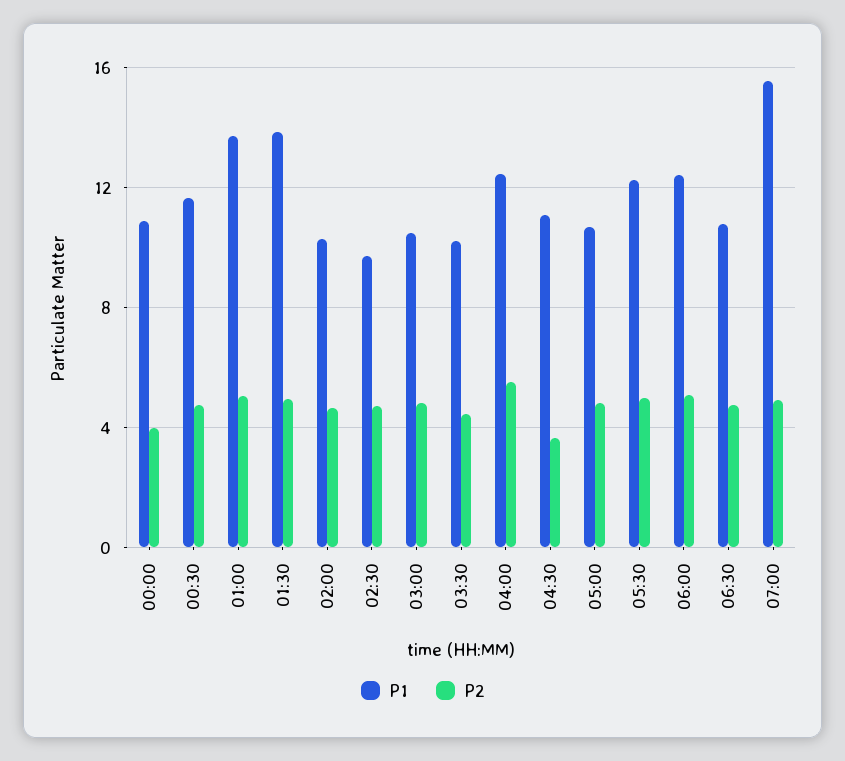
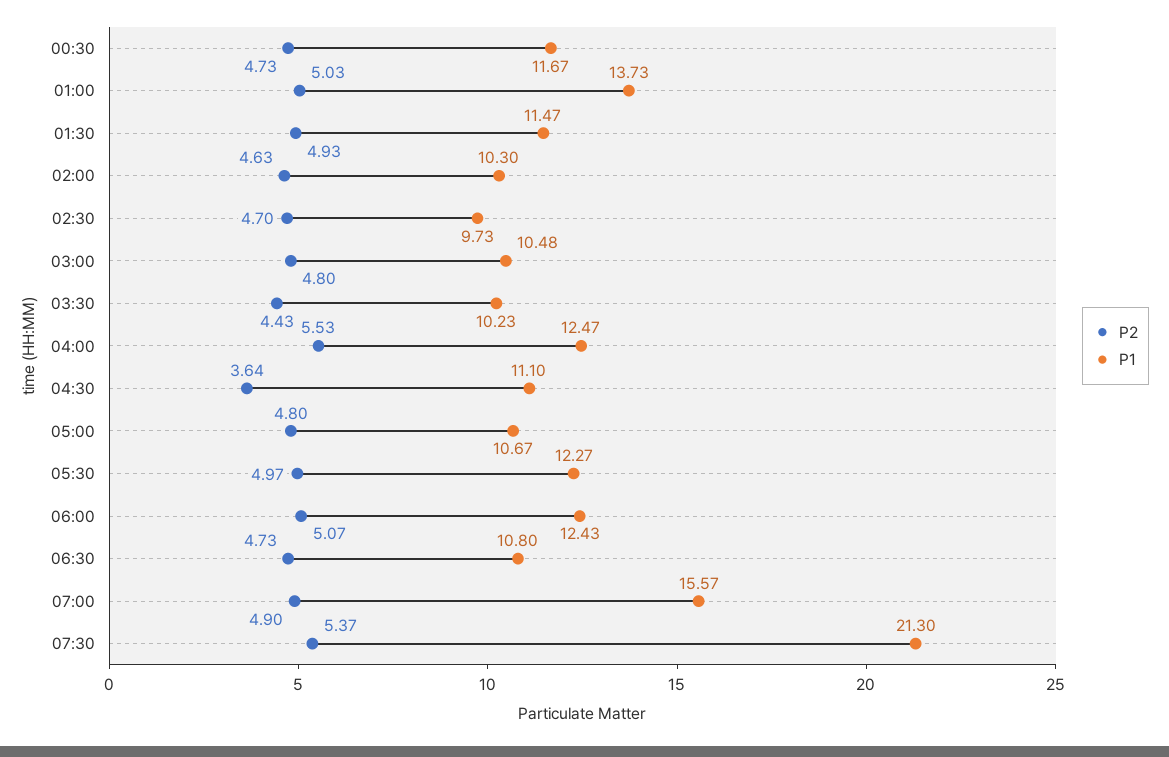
P1, 00:00: 11 -> none
P2, 00:00: 4 -> none
P1, 01:30: 14 -> 11.47
P2, 07:30: none -> 5.37
P1, 07:30: none -> 21.3

